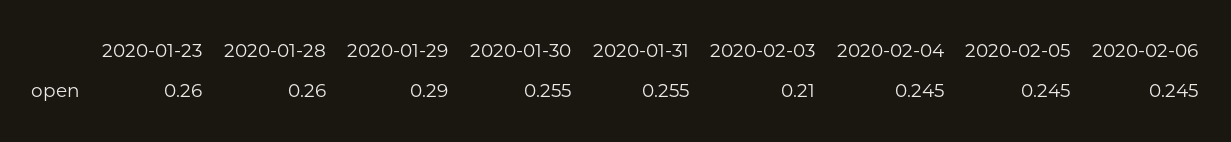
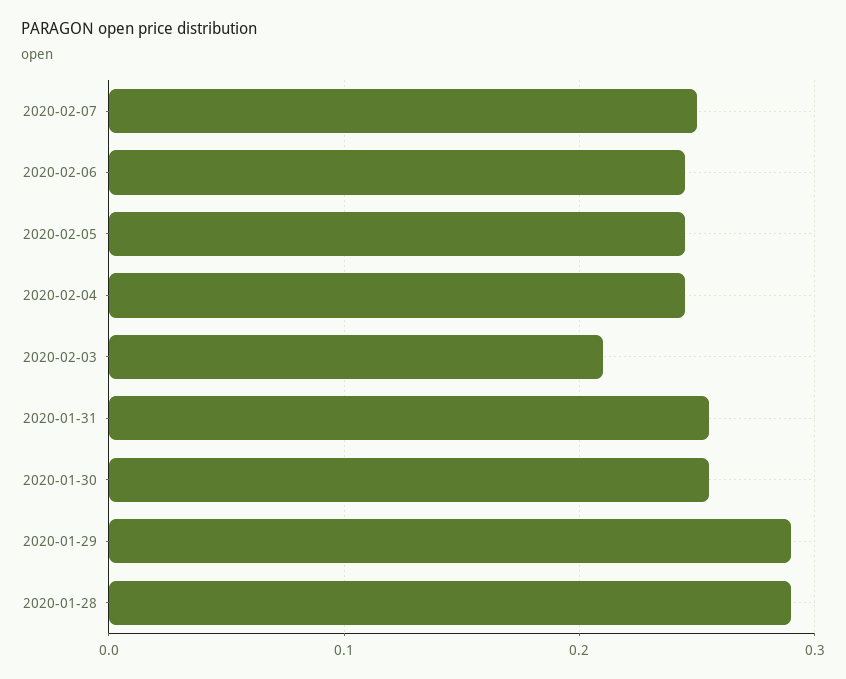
2020-01-23: 0.26 -> none
2020-01-28: 0.26 -> 0.29
2020-02-07: none -> 0.25

